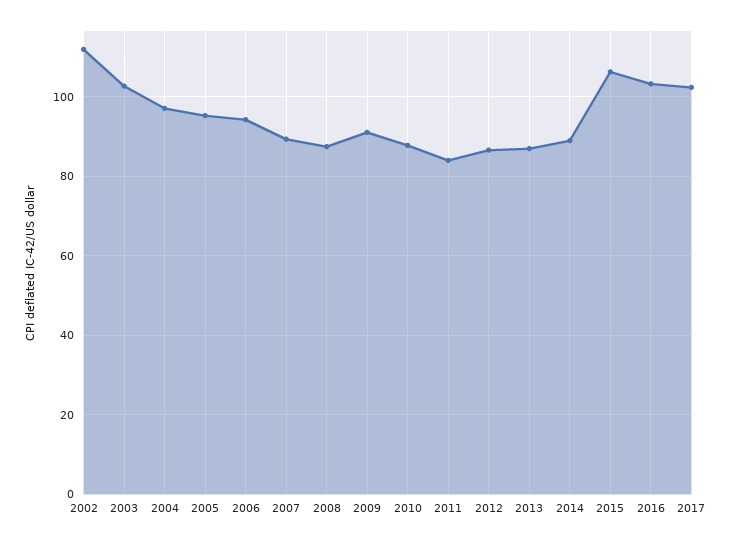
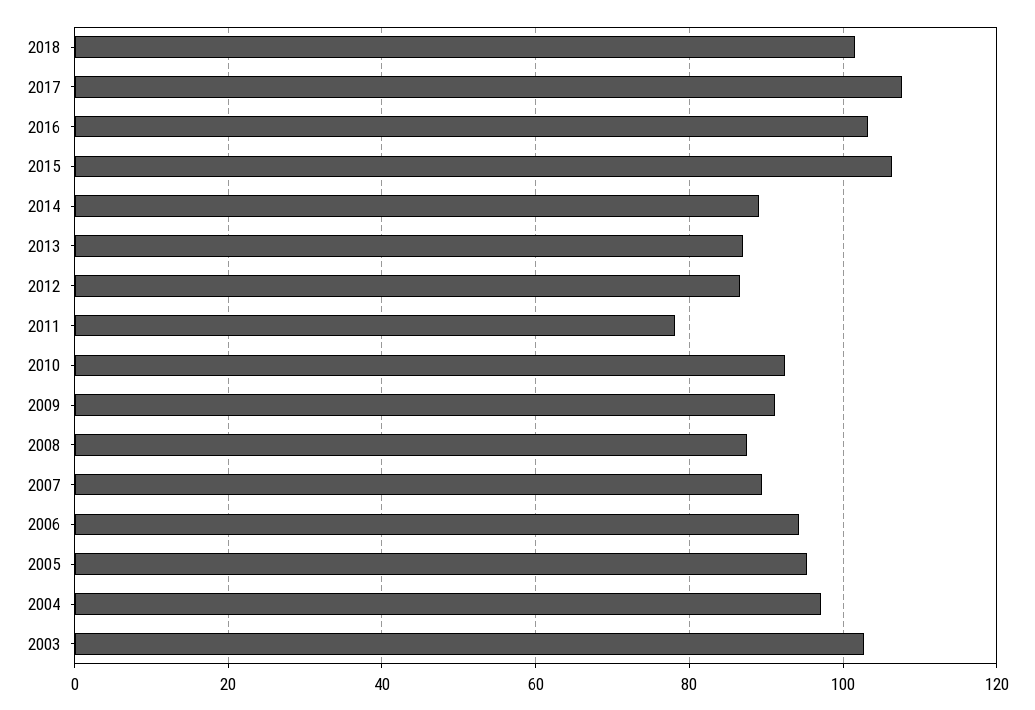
2002: 112 -> none
2010: 88 -> 92
2011: 84 -> 78
2017: 102 -> 108
2018: none -> 102

